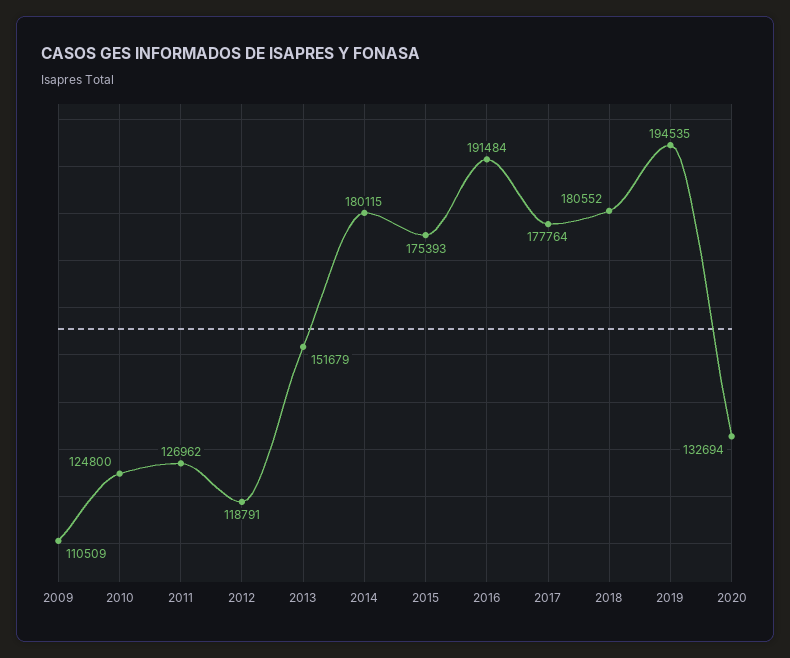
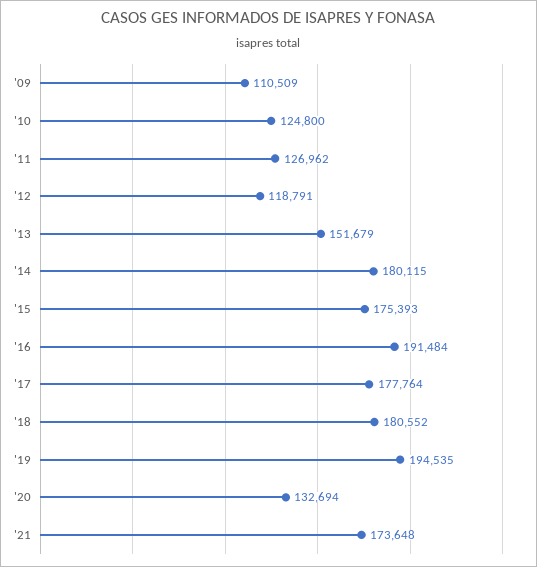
'21: none -> 173648

